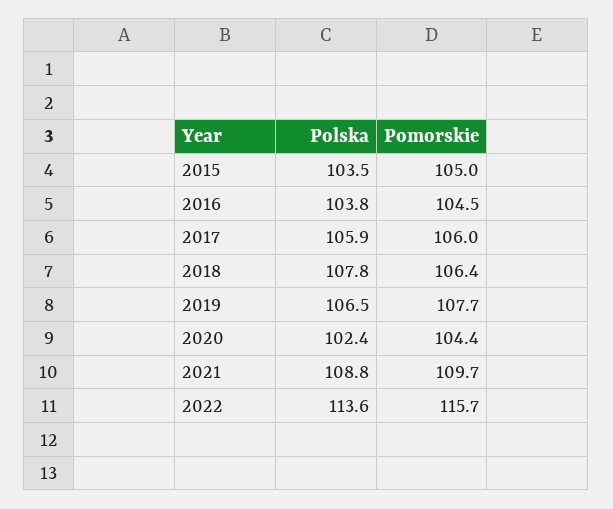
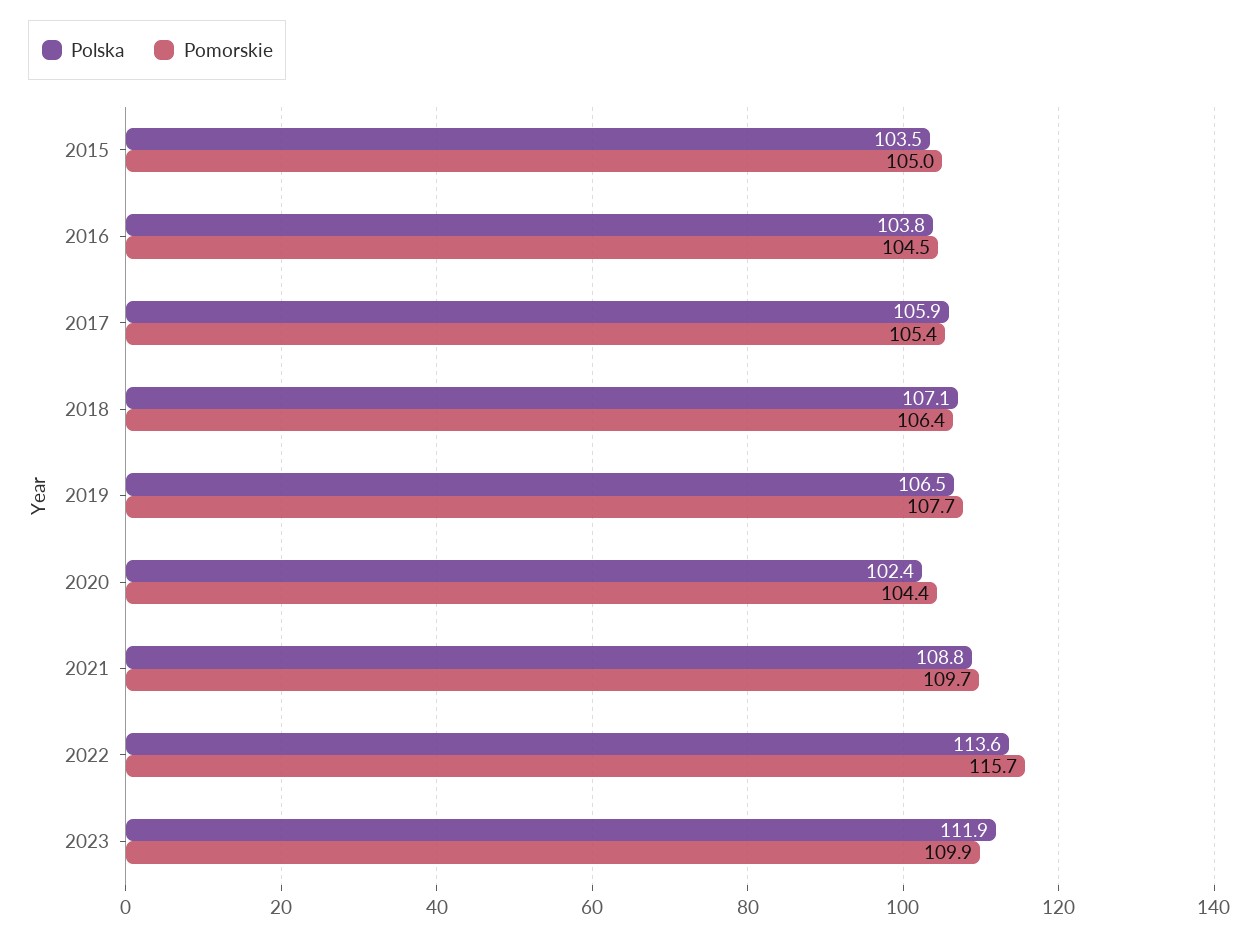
Pomorskie, 2017: 106 -> 105.4
Polska, 2018: 107.8 -> 107.1
Polska, 2023: none -> 111.9
Pomorskie, 2023: none -> 109.9

